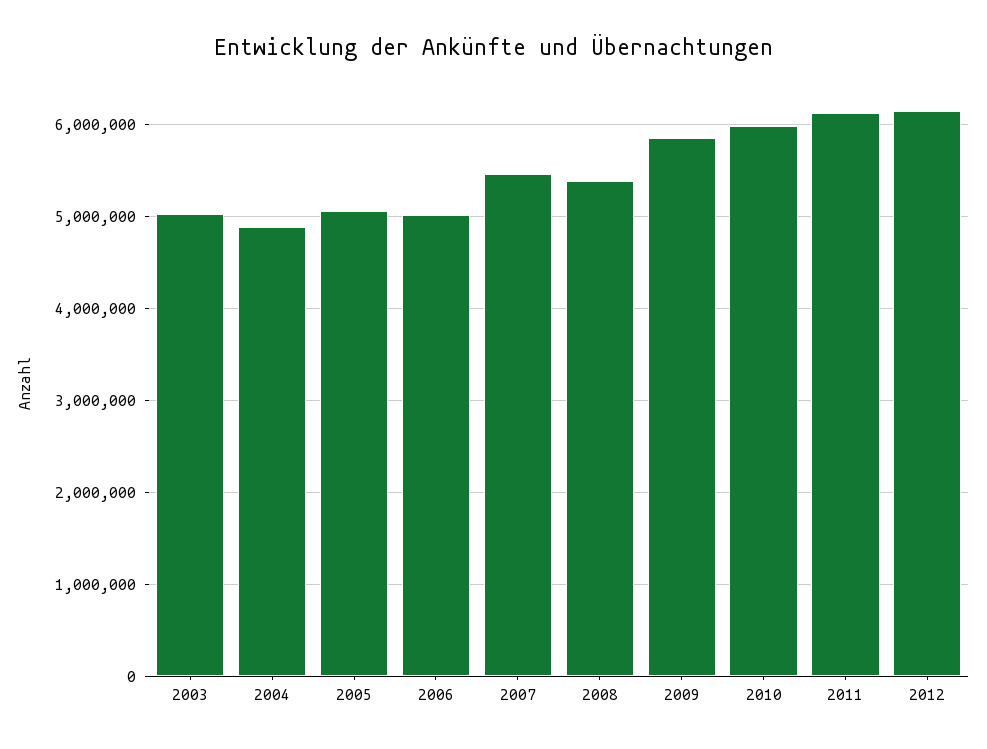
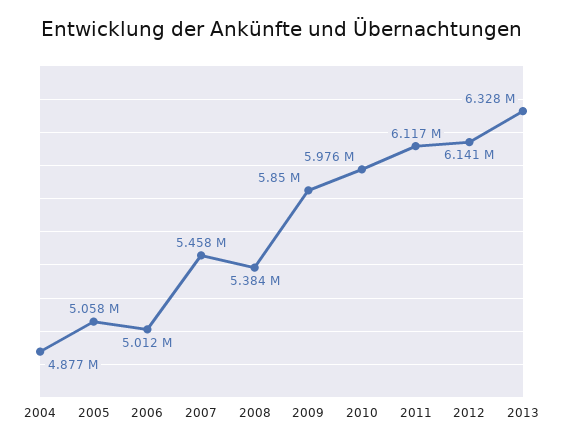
2003: 5000000 -> none
2013: none -> 6328000

